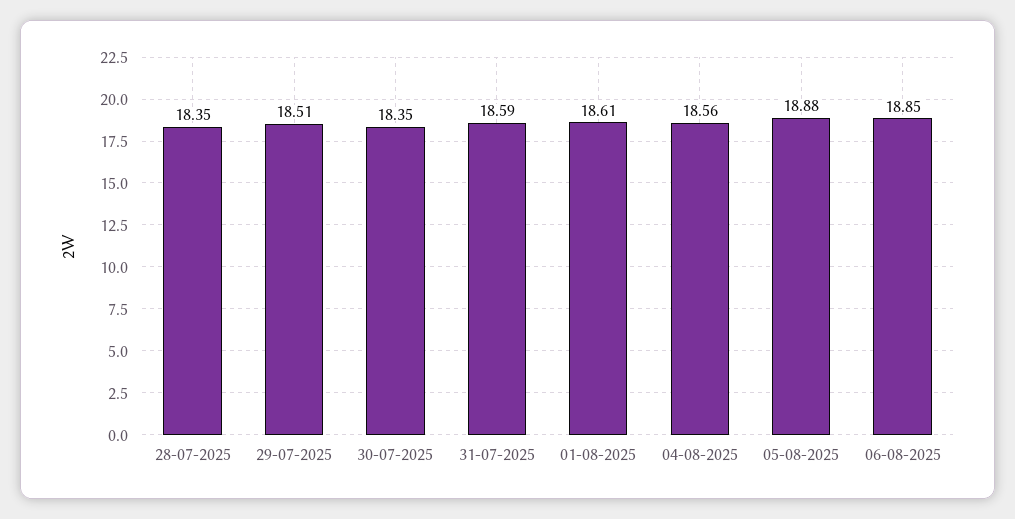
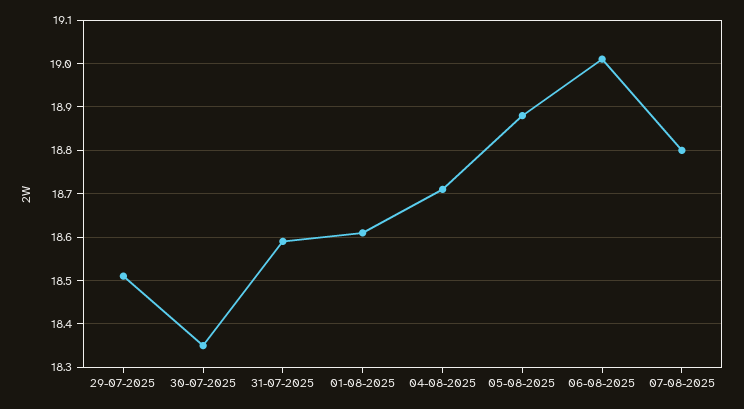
28-07-2025: 18.35 -> none
04-08-2025: 18.56 -> 18.7
06-08-2025: 18.85 -> 19
07-08-2025: none -> 18.8

